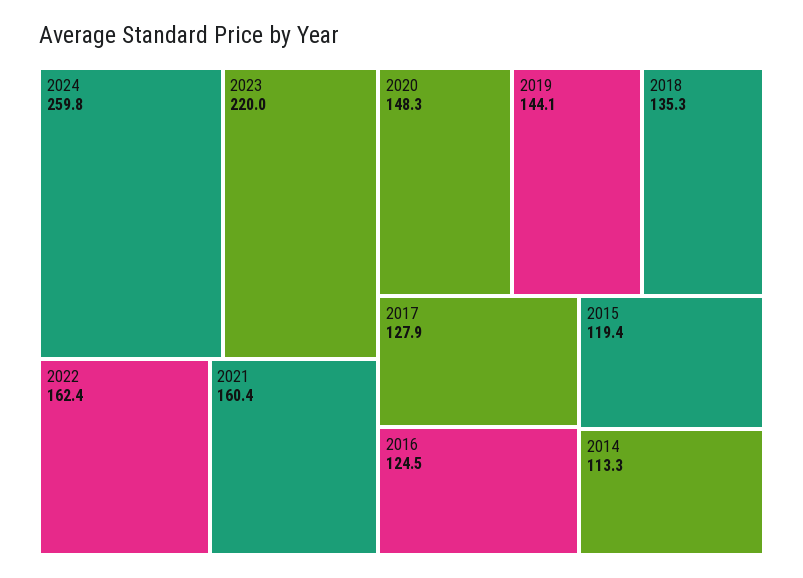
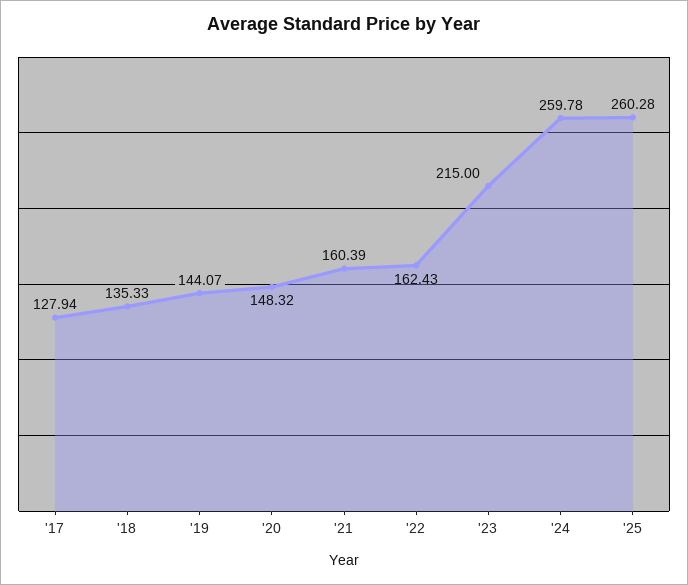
2023: 220 -> 215
2016: 124.5 -> none
2015: 119.4 -> none
2014: 113.3 -> none
'25: none -> 260.28

